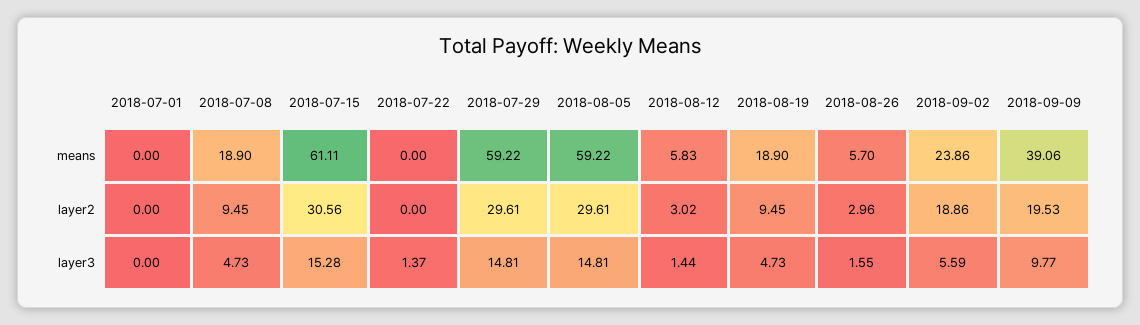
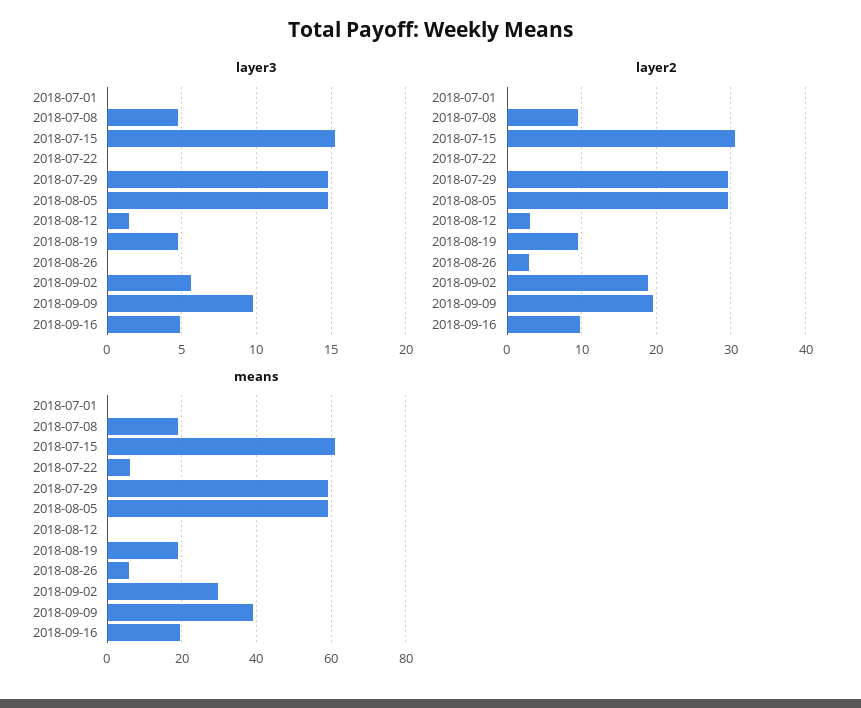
means, 2018-07-22: 0 -> 6
means, 2018-08-12: 5.83 -> 0
means, 2018-09-02: 23.86 -> 30
layer3, 2018-07-22: 1.37 -> 0
layer3, 2018-08-26: 1.55 -> 0
layer3, 2018-09-16: none -> 5
layer2, 2018-09-16: none -> 10
means, 2018-09-16: none -> 20

